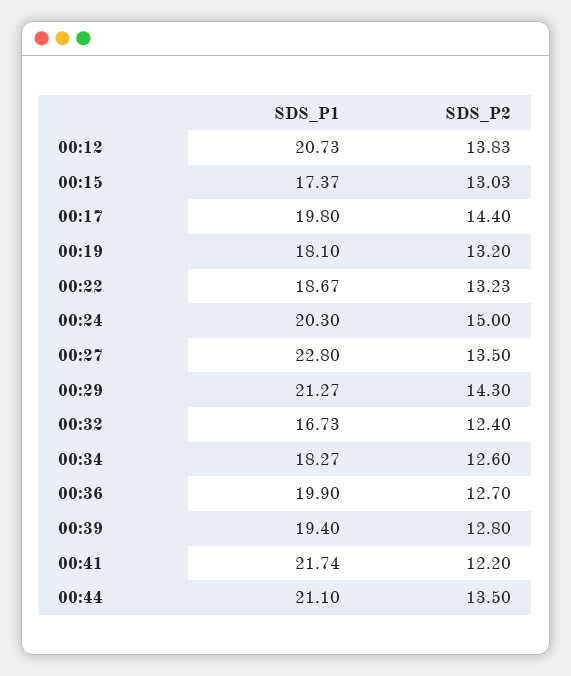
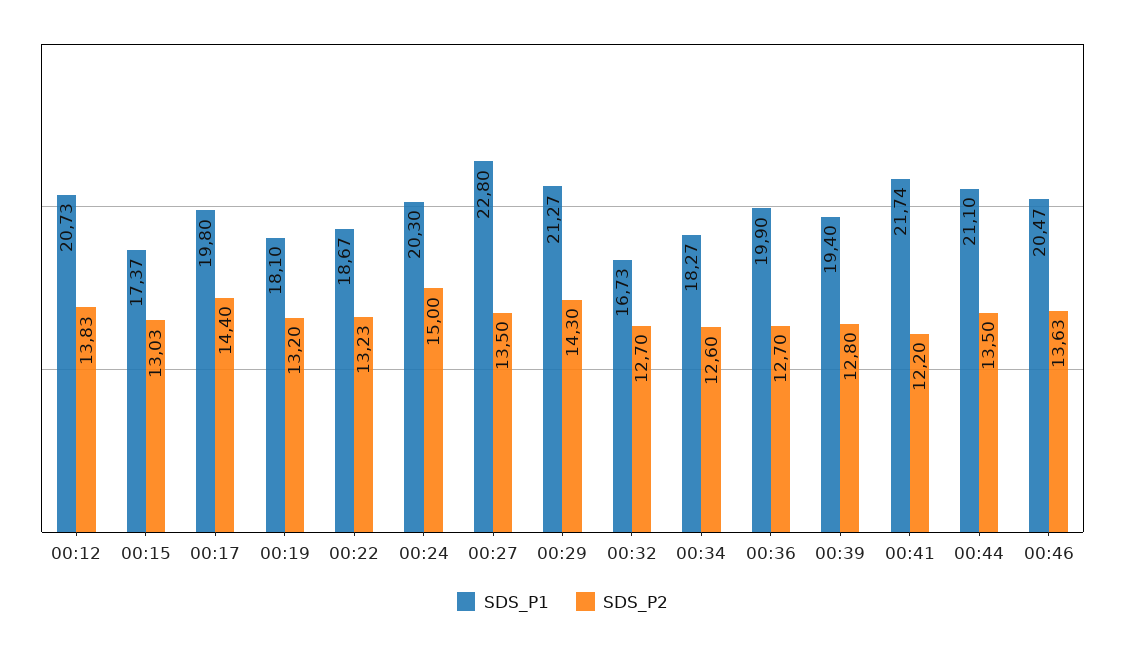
SDS_P2, 00:32: 12.4 -> 12.7
SDS_P1, 00:46: none -> 20.47
SDS_P2, 00:46: none -> 13.63

